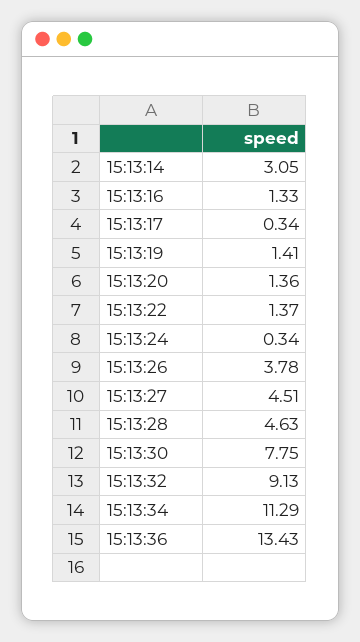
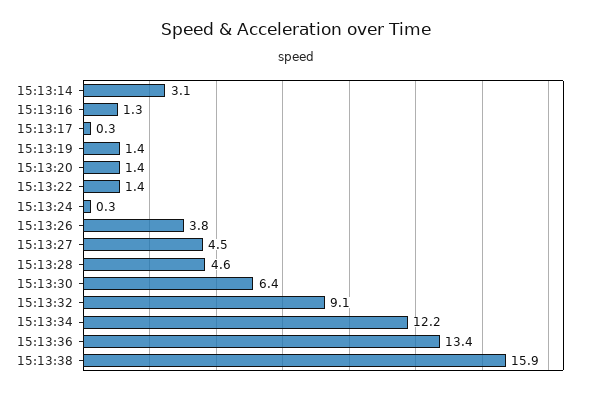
15:13:30: 7.75 -> 6.4
15:13:34: 11.29 -> 12.2
15:13:38: none -> 15.9

